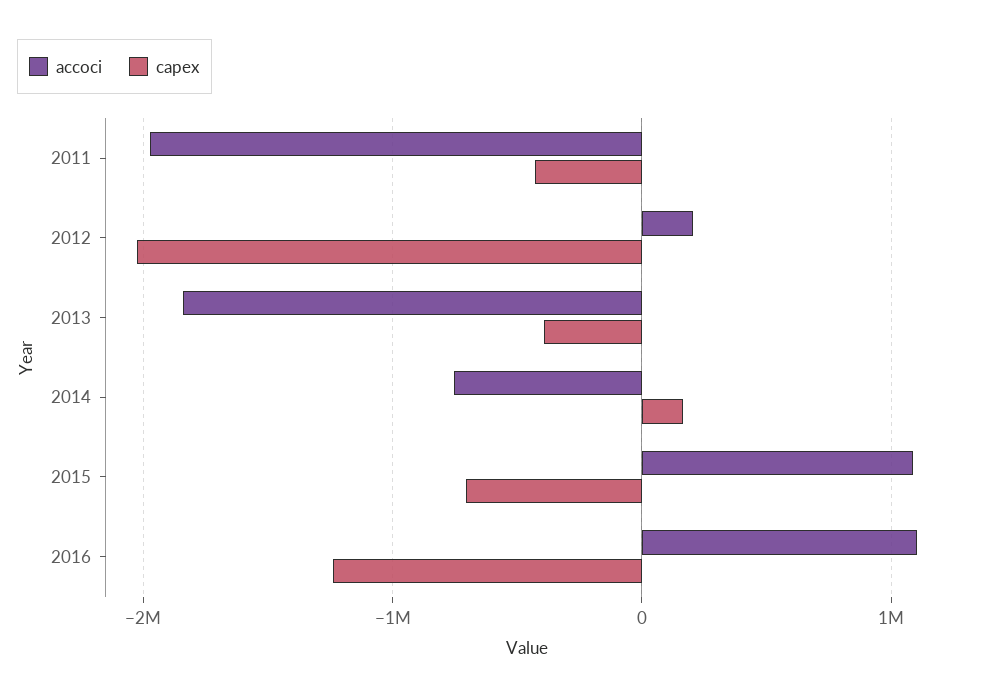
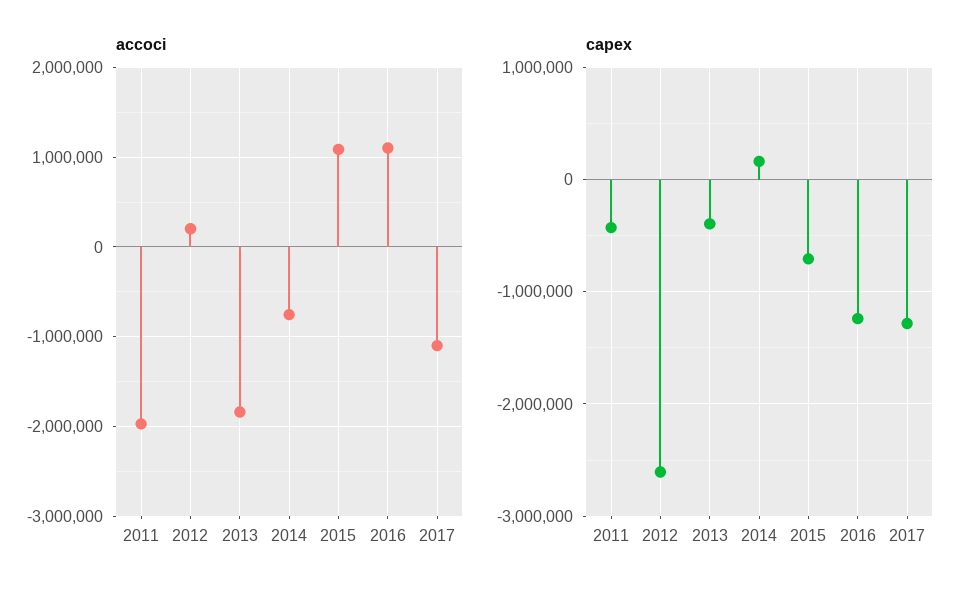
capex, 2012: -2000000 -> -2600000
accoci, 2017: none -> -1100000
capex, 2017: none -> -1300000

